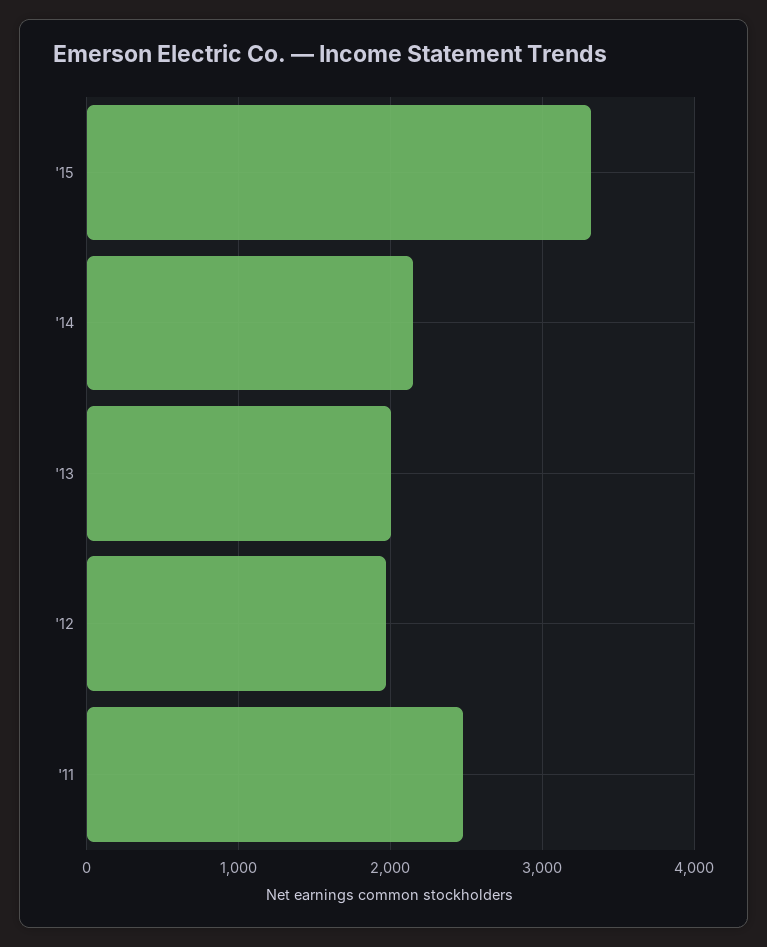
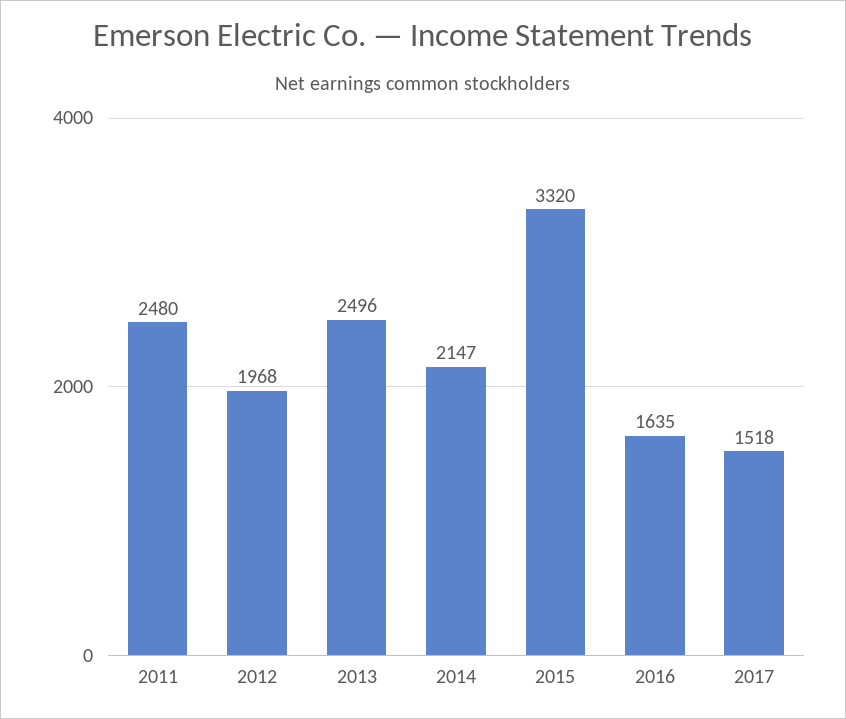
'13: 2000 -> 2496
2016: none -> 1635
2017: none -> 1518

